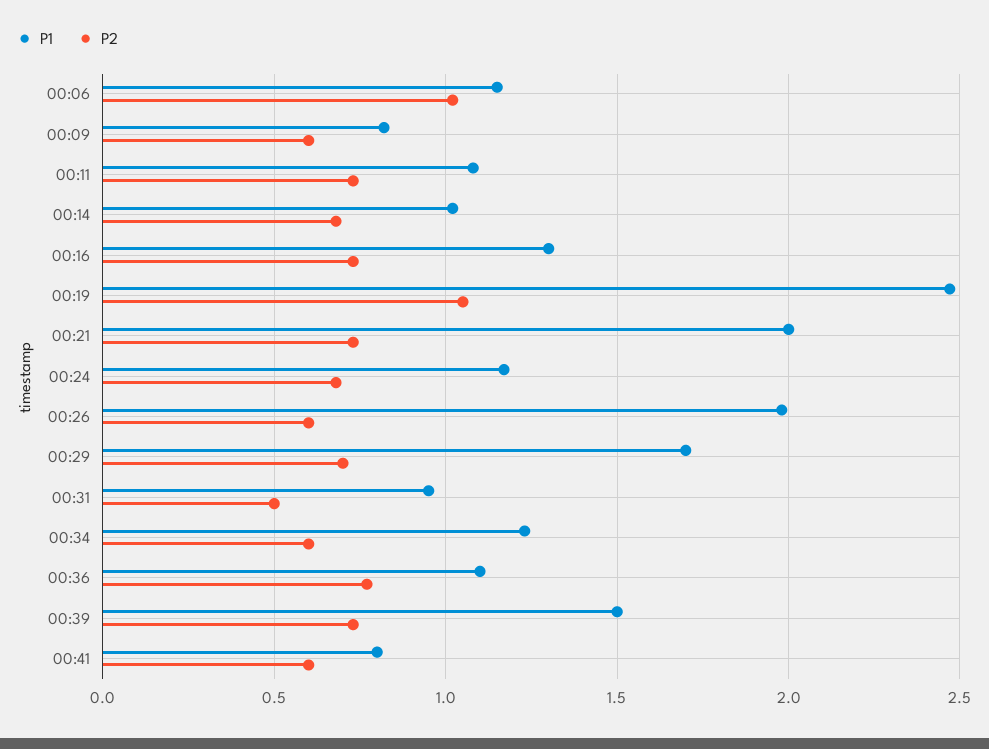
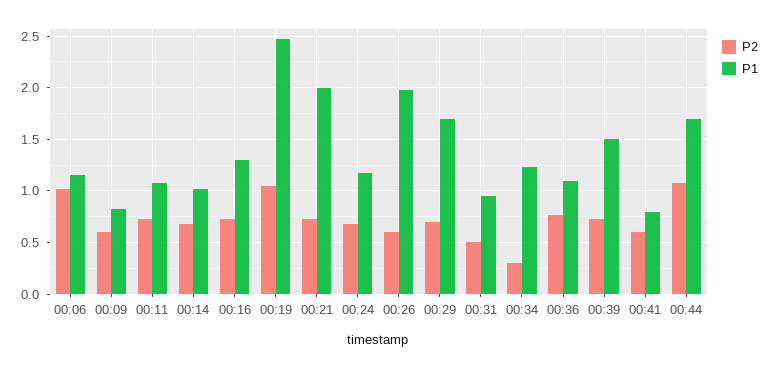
P2, 00:34: 0.6 -> 0.3
P2, 00:44: none -> 1.1
P1, 00:44: none -> 1.7

